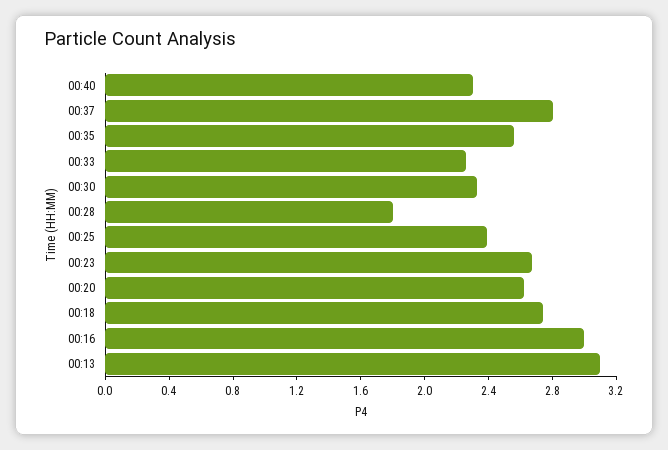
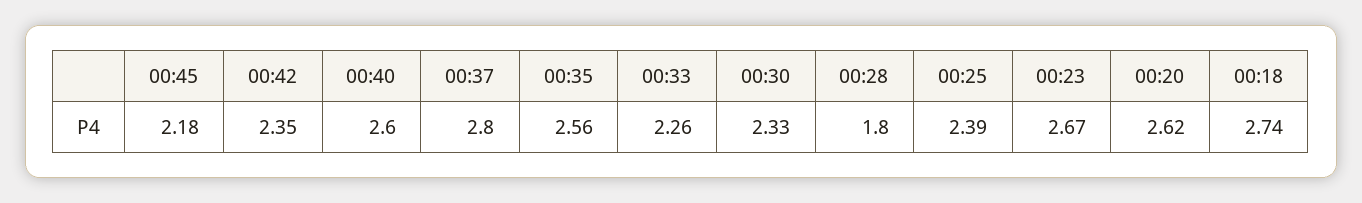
00:40: 2.3 -> 2.6
00:16: 3 -> none
00:13: 3.1 -> none
00:45: none -> 2.18
00:42: none -> 2.35

